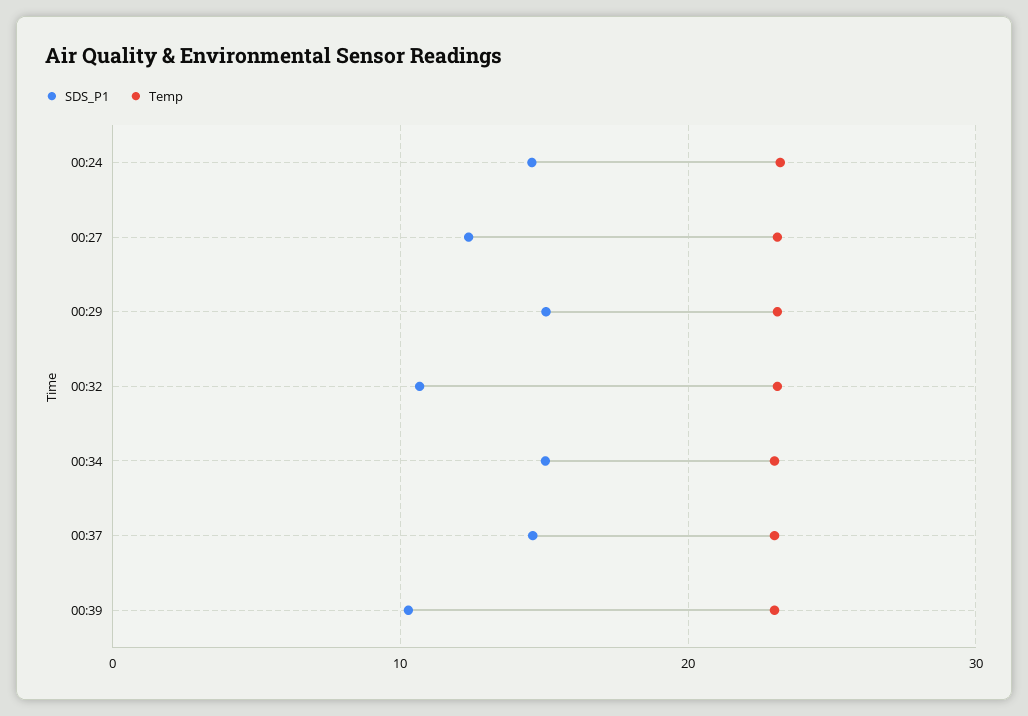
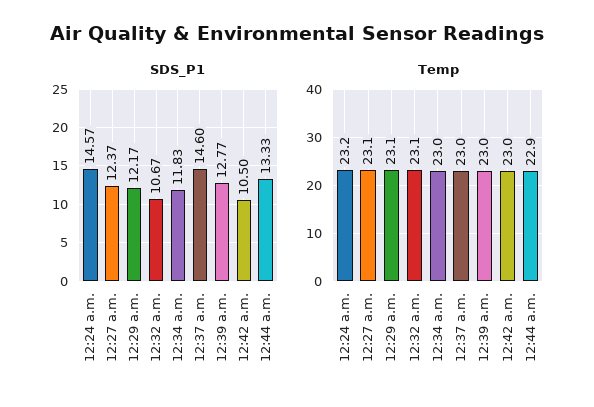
SDS_P1, 00:29: 15 -> 12.17
SDS_P1, 00:34: 15 -> 11.83
SDS_P1, 00:39: 10 -> 12.77
SDS_P1, 12:42 a.m.: none -> 10.5
SDS_P1, 12:44 a.m.: none -> 13.33
Temp, 12:42 a.m.: none -> 23
Temp, 12:44 a.m.: none -> 22.9

